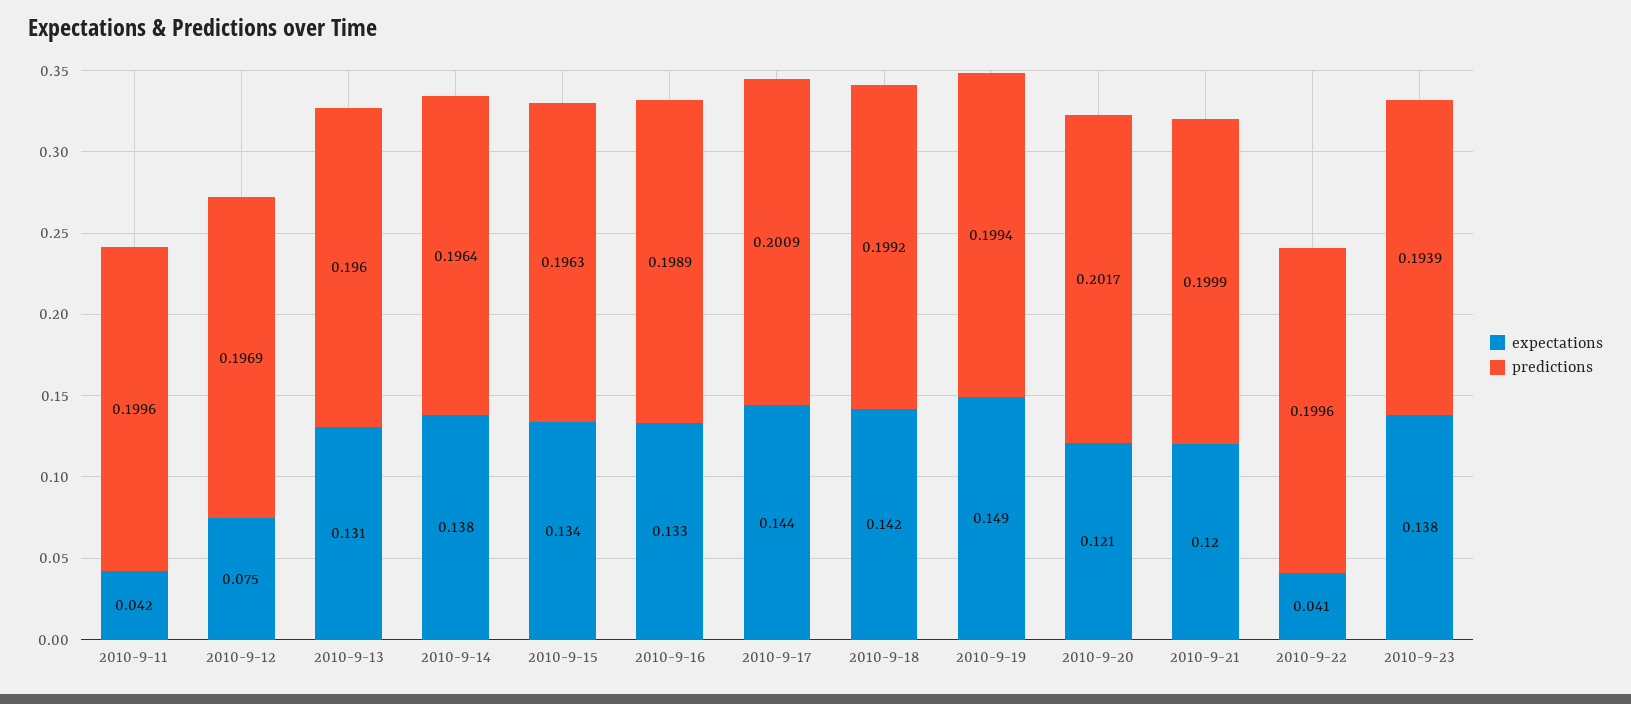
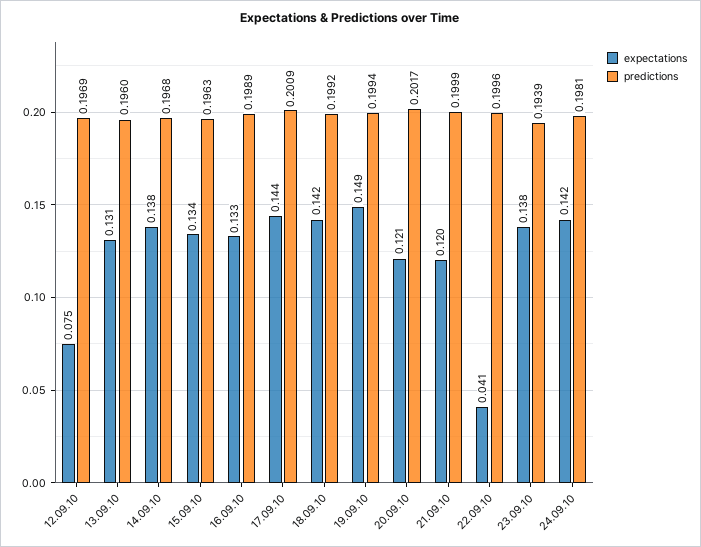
expectations, 2010-9-11: 0.042 -> none
predictions, 2010-9-11: 0.1996 -> none
predictions, 2010-9-14: 0.1964 -> 0.1968
expectations, 24.09.10: none -> 0.142
predictions, 24.09.10: none -> 0.1981

